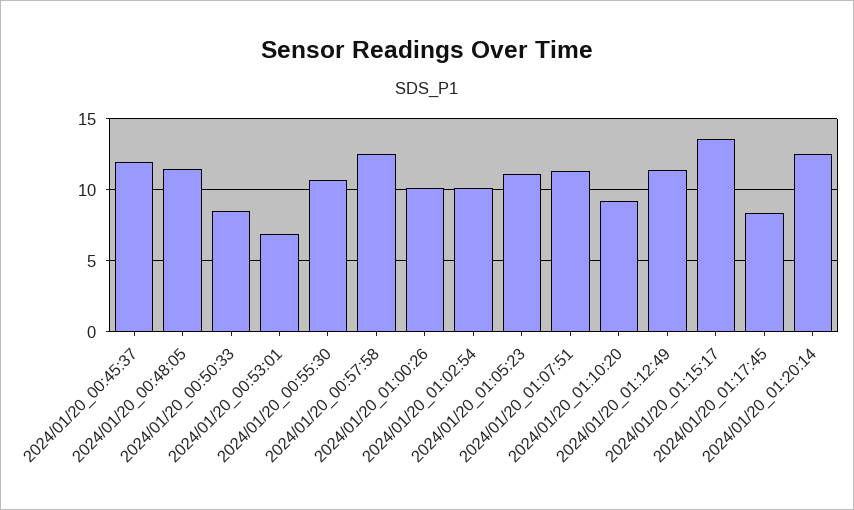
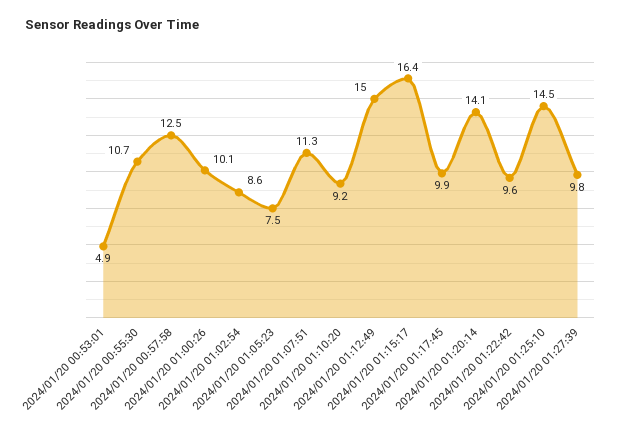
2024/01/20_00:45:37: 12 -> none
2024/01/20_00:48:05: 11.5 -> none
2024/01/20_00:50:33: 8.5 -> none
2024/01/20_00:53:01: 7 -> 4.9
2024/01/20_01:02:54: 10 -> 8.6
2024/01/20_01:05:23: 11 -> 7.5
2024/01/20_01:12:49: 11.5 -> 15
2024/01/20_01:15:17: 13.5 -> 16.4
2024/01/20_01:17:45: 8.5 -> 9.9
2024/01/20_01:20:14: 12.5 -> 14.1
2024/01/20 01:22:42: none -> 9.6
2024/01/20 01:25:10: none -> 14.5
2024/01/20 01:27:39: none -> 9.8

